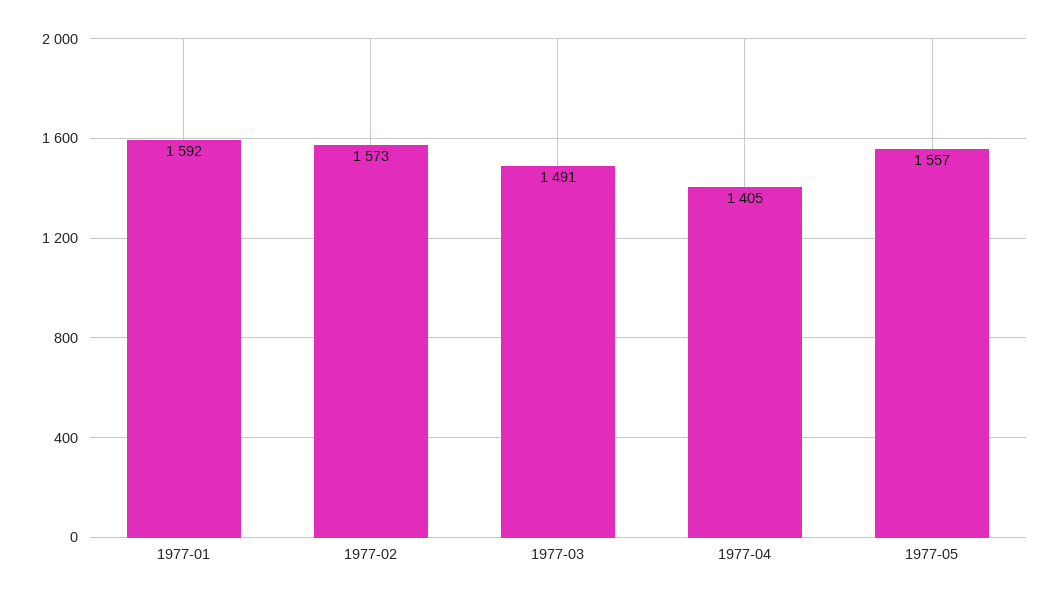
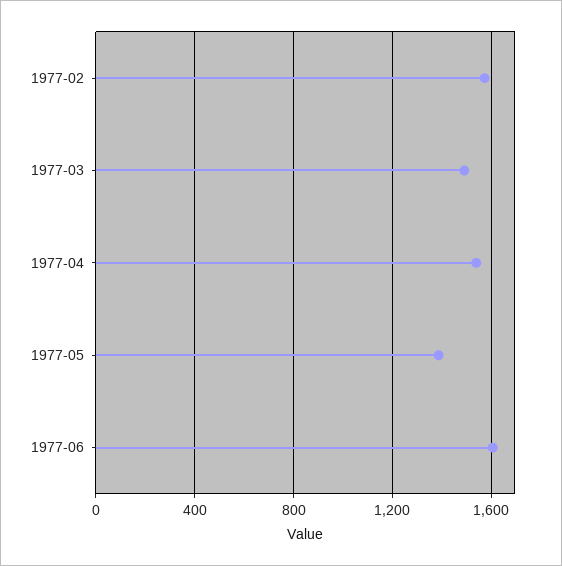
1977-01: 1592 -> none
1977-04: 1405 -> 1550
1977-05: 1557 -> 1400
1977-06: none -> 1600

